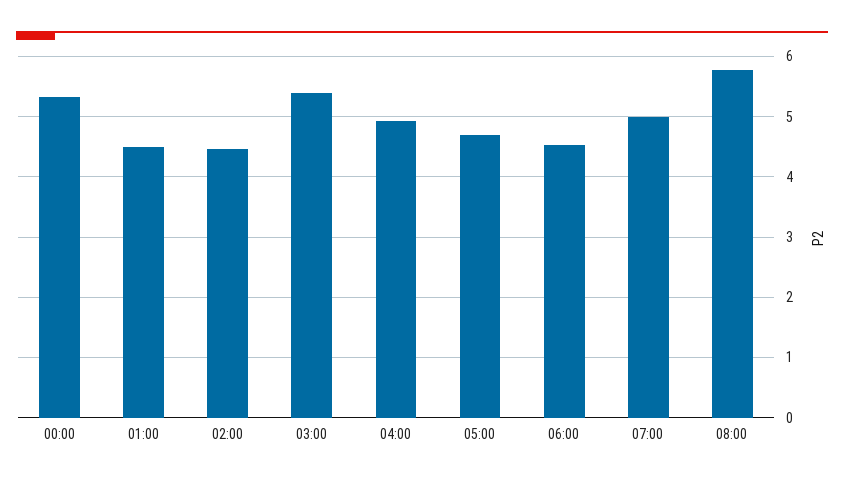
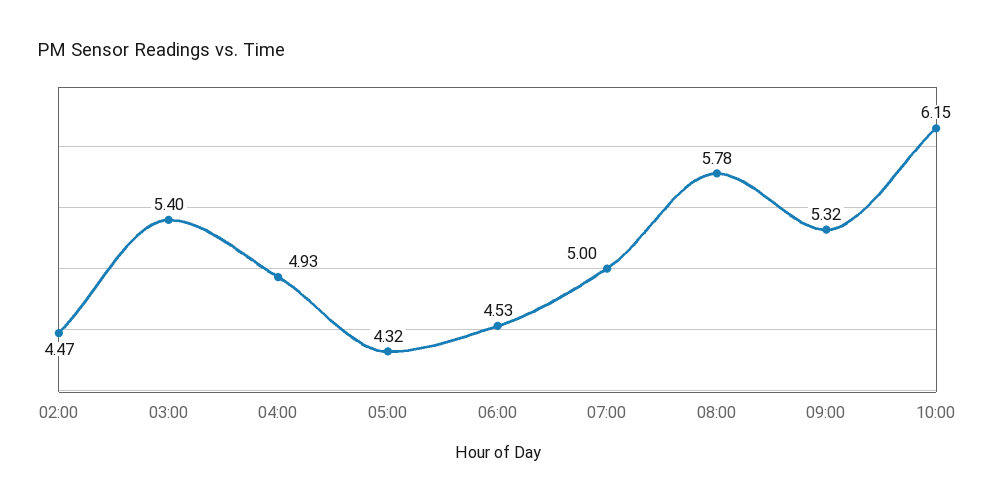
00:00: 5.3 -> none
01:00: 4.5 -> none
05:00: 4.7 -> 4.32
09:00: none -> 5.32
10:00: none -> 6.15

